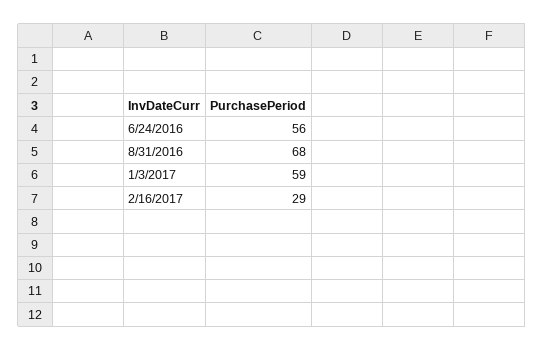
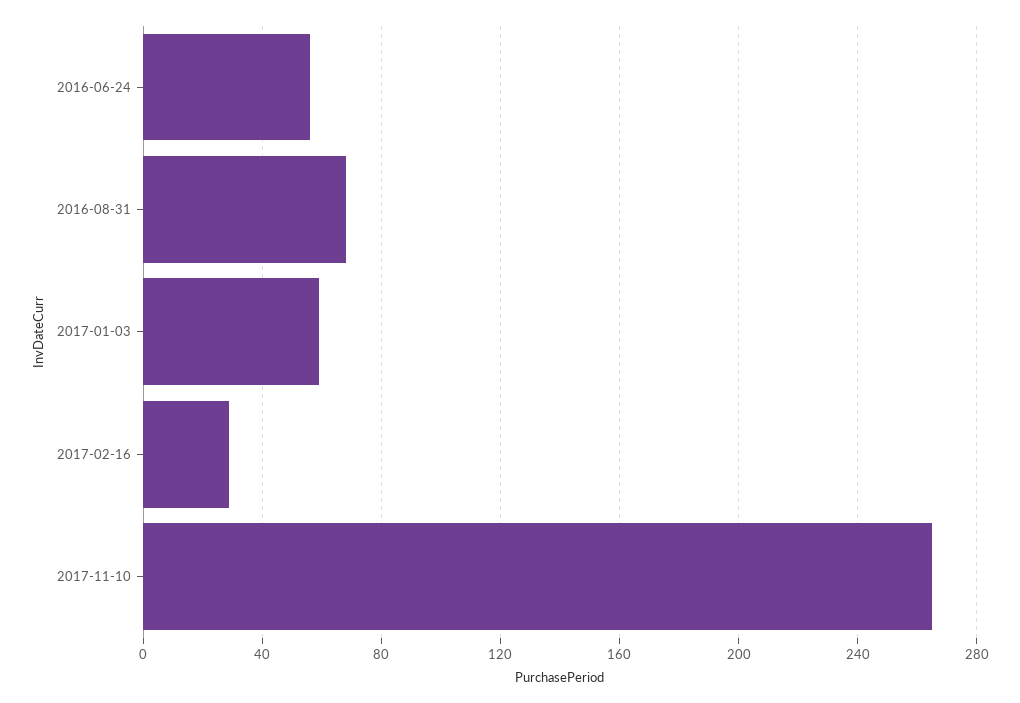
2017-11-10: none -> 265

